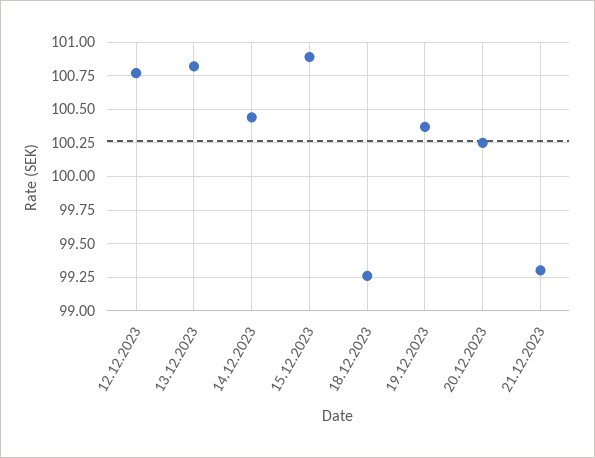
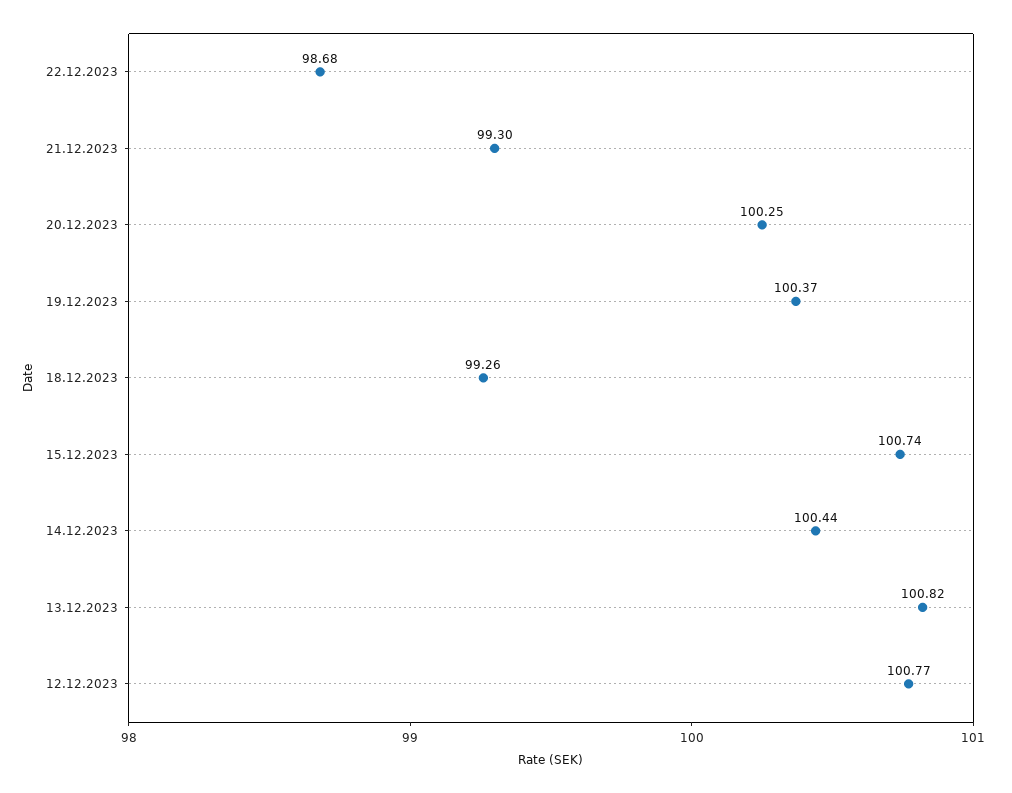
15.12.2023: 100.9 -> 100.74
22.12.2023: none -> 98.68

